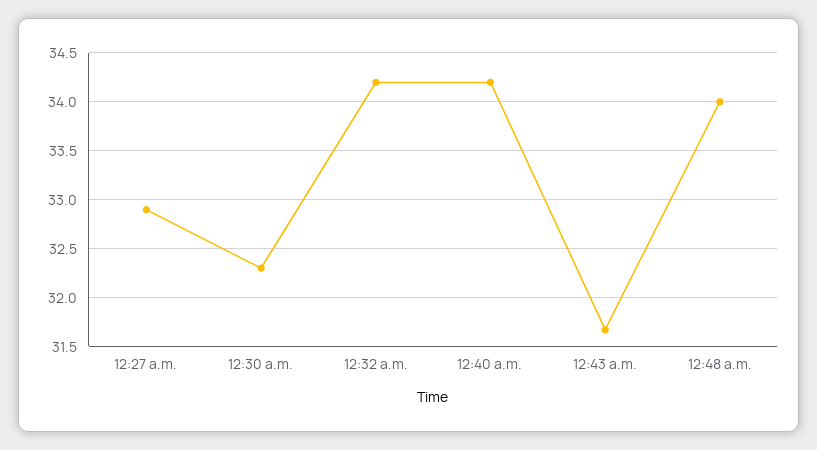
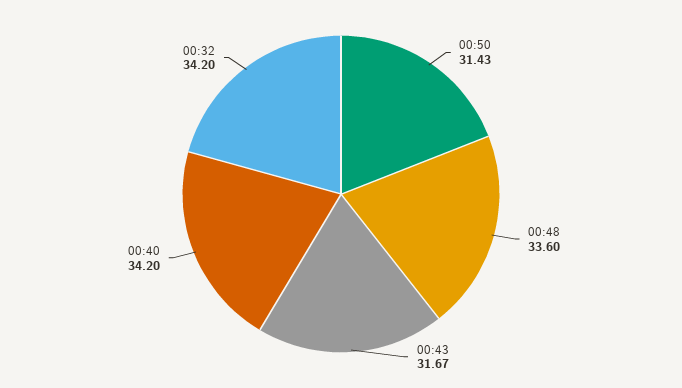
12:27 a.m.: 32.9 -> none
12:30 a.m.: 32.3 -> none
12:48 a.m.: 34 -> 33.6
00:50: none -> 31.43

